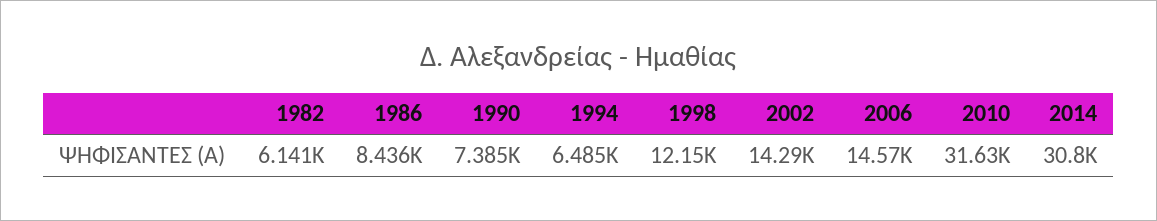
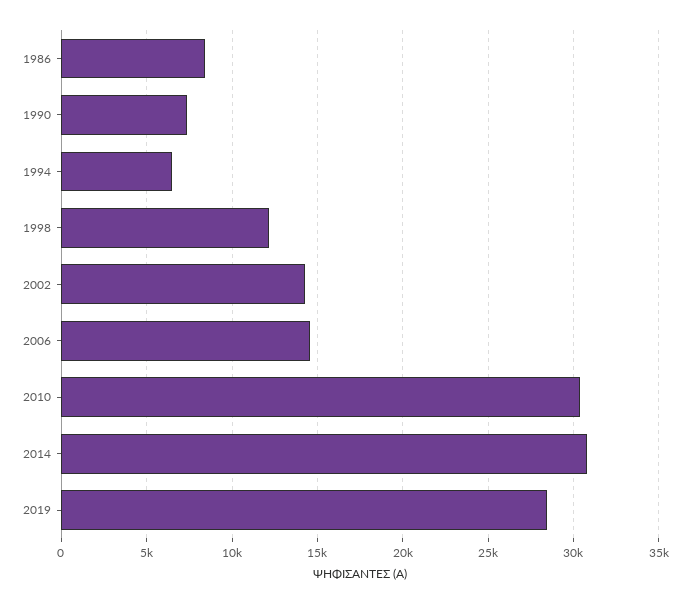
1982: 6141 -> none
2010: 31630 -> 30500
2019: none -> 28500

